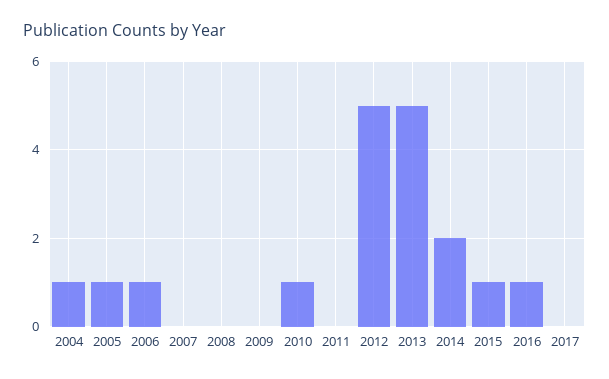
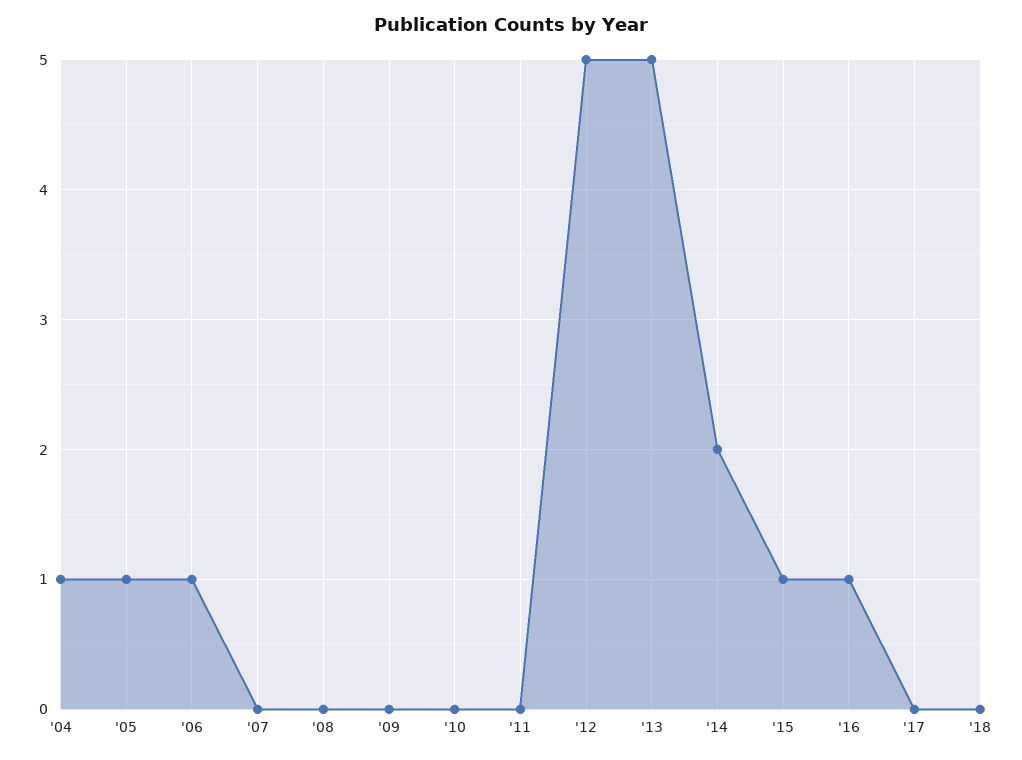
2010: 1 -> 0
'18: none -> 0

